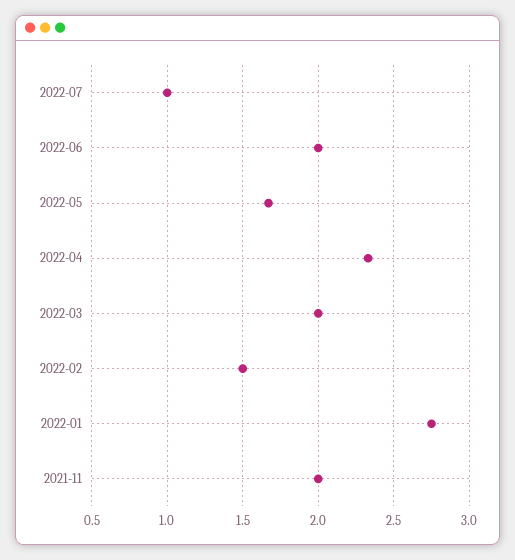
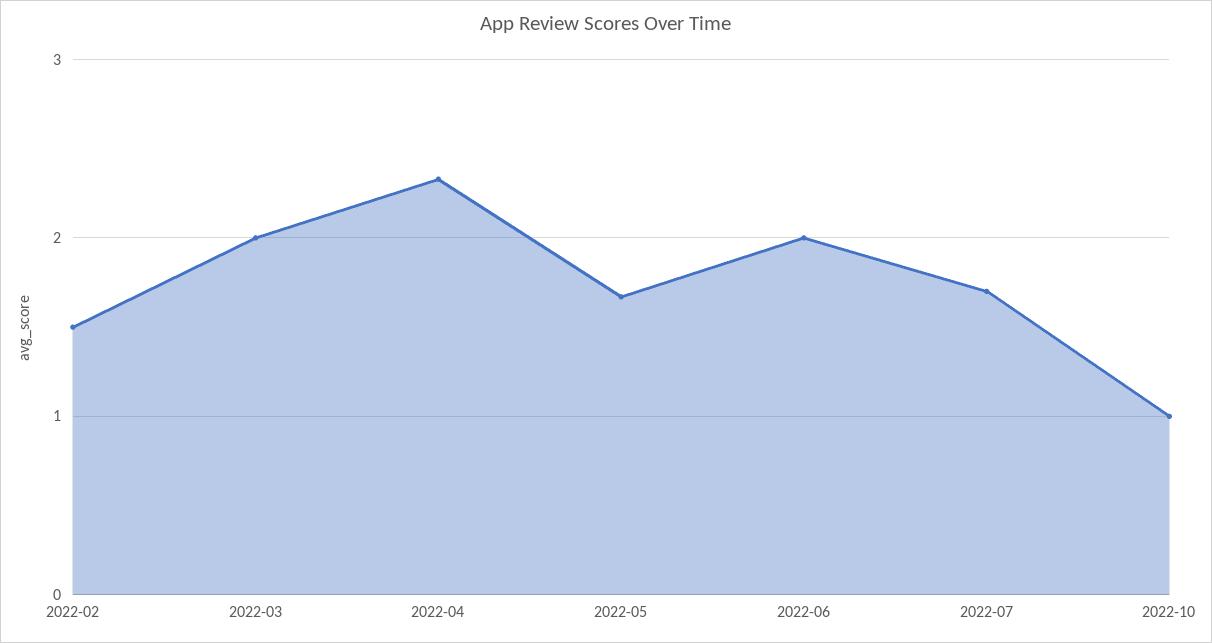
2022-07: 1 -> 1.7
2022-01: 2.75 -> none
2021-11: 2 -> none
2022-10: none -> 1

